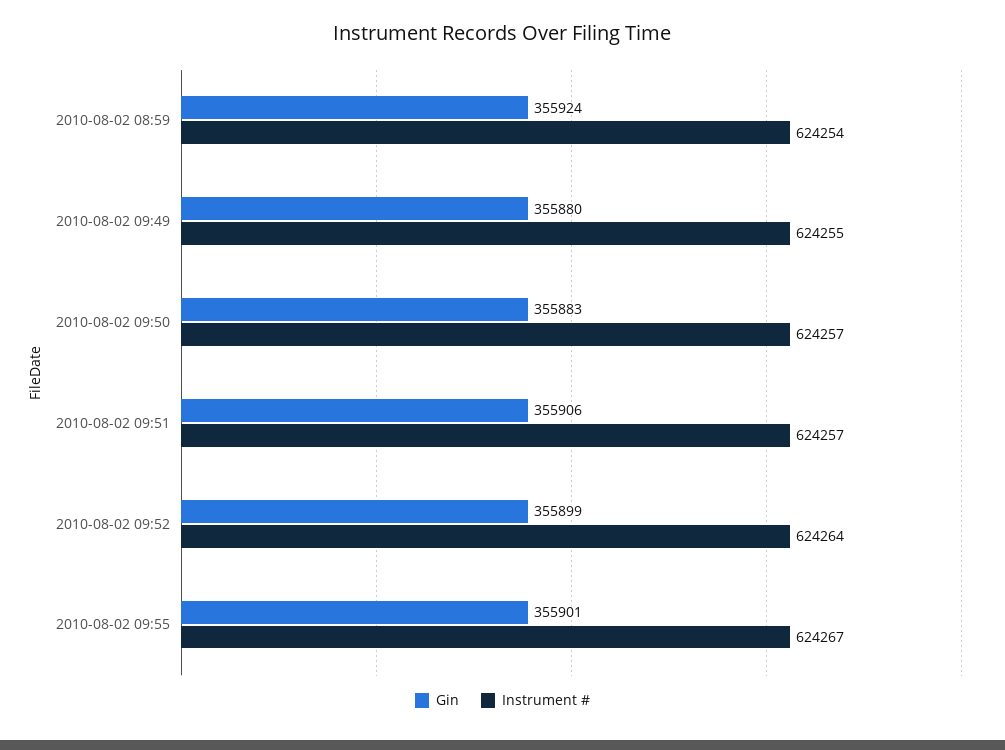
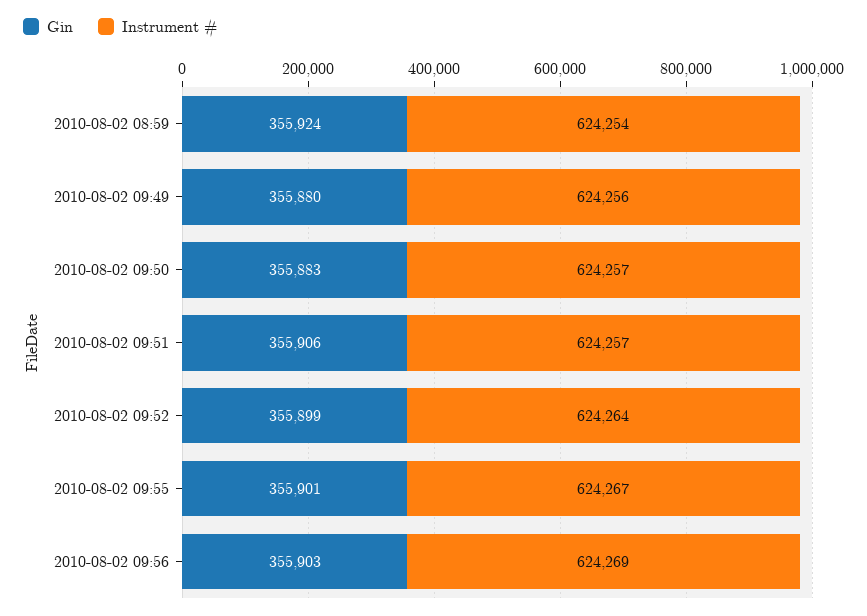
Instrument #, 2010-08-02 09:49: 624255 -> 624256
Gin, 2010-08-02 09:56: none -> 355903
Instrument #, 2010-08-02 09:56: none -> 624269

